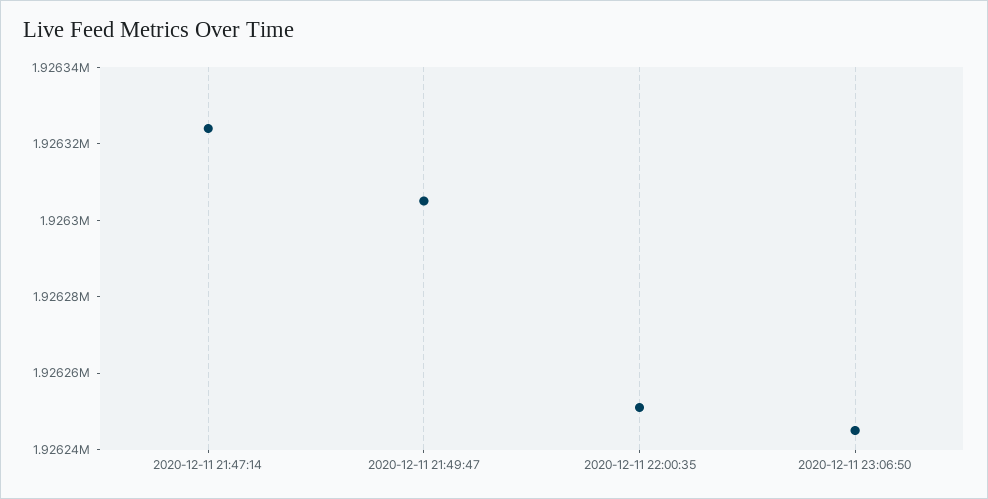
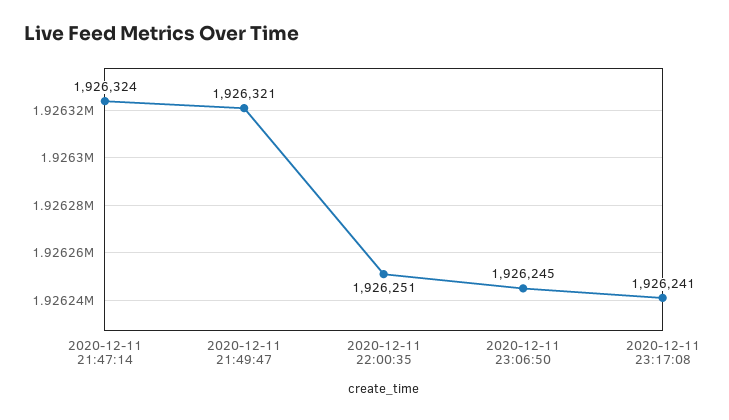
2020-12-11 21:49:47: 1926305 -> 1926321
2020-12-11 23:17:08: none -> 1926241

